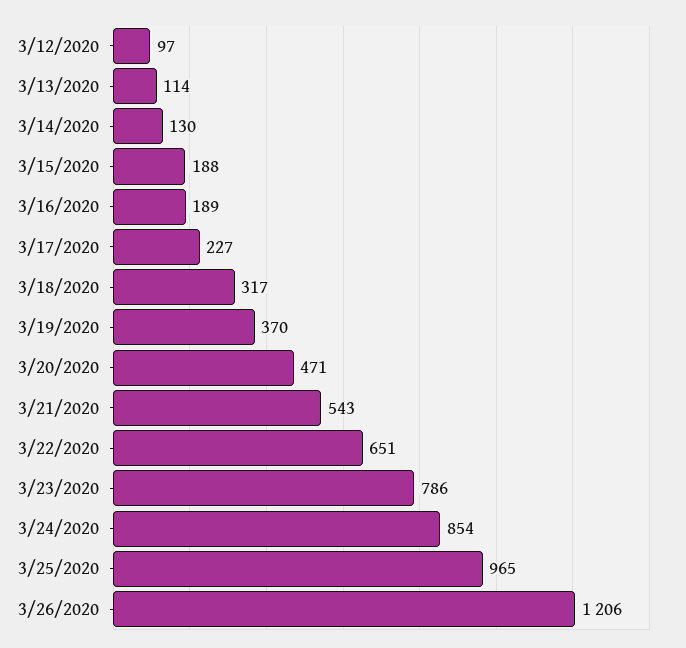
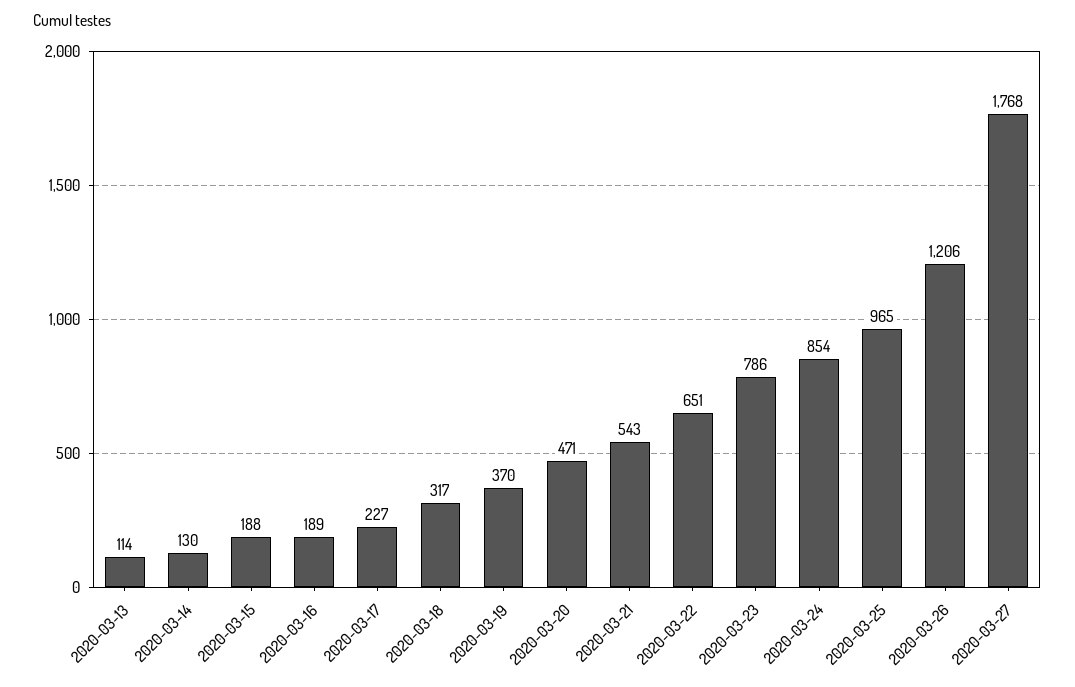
3/12/2020: 97 -> none
2020-03-27: none -> 1768

